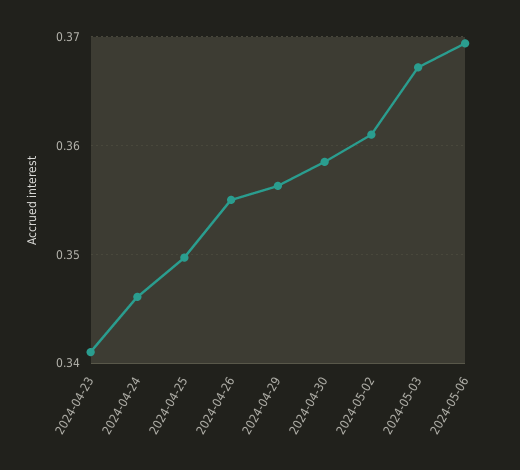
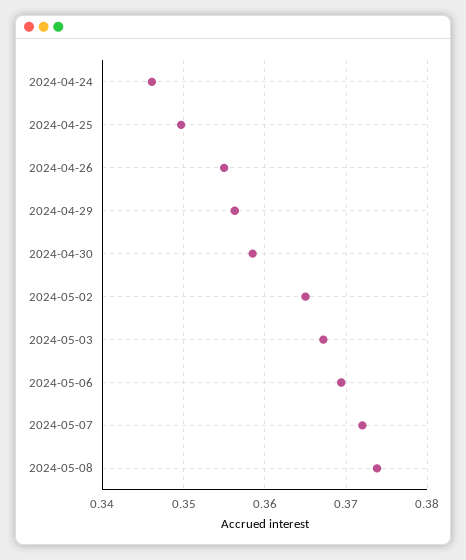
2024-04-23: 0.341 -> none
2024-05-02: 0.361 -> 0.365
2024-05-07: none -> 0.372
2024-05-08: none -> 0.374

